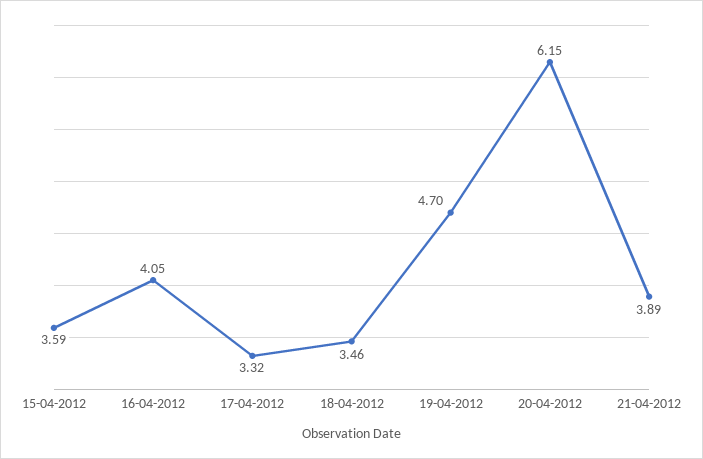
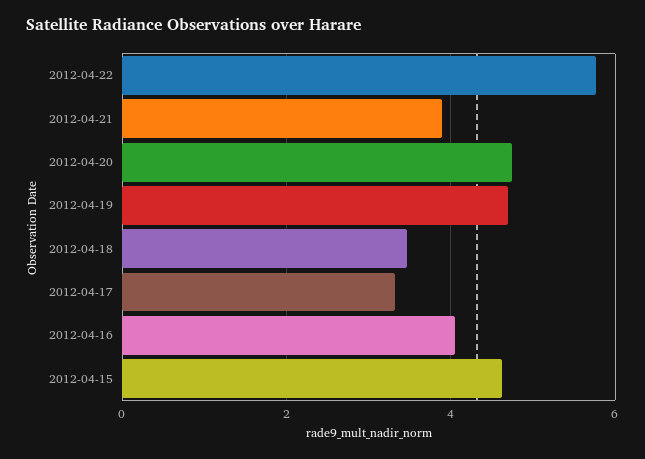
15-04-2012: 3.59 -> 4.6
20-04-2012: 6.15 -> 4.8
2012-04-22: none -> 5.8

